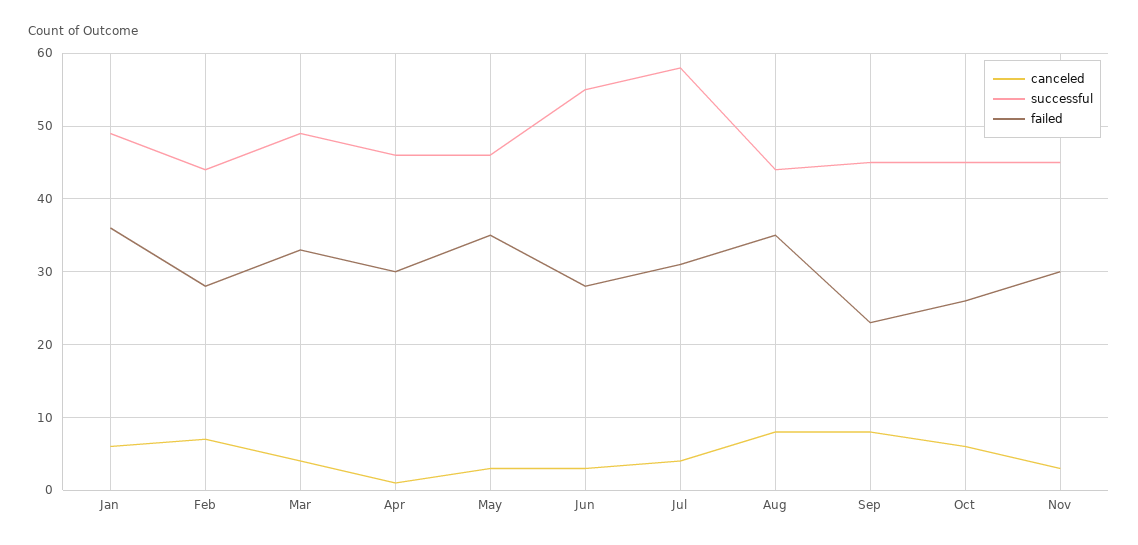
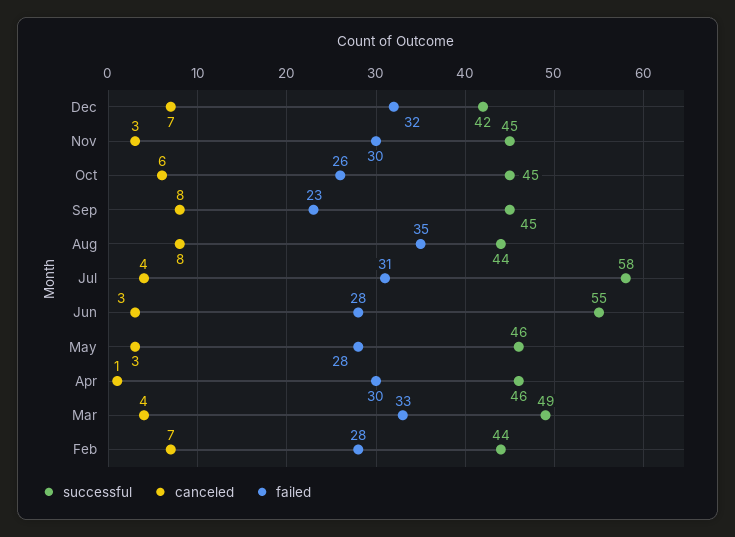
canceled, Jan: 6 -> none
successful, Jan: 49 -> none
failed, Jan: 36 -> none
failed, May: 35 -> 28
successful, Dec: none -> 42
canceled, Dec: none -> 7
failed, Dec: none -> 32

